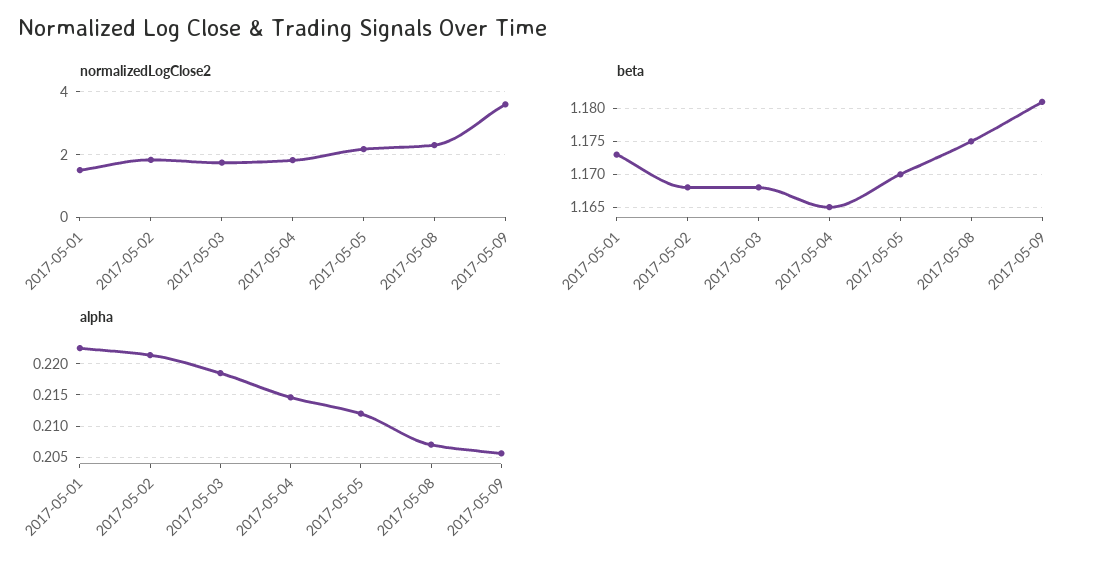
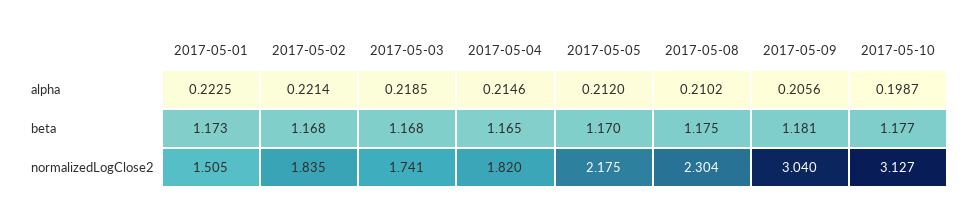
normalizedLogClose2, 2017-05-09: 3.6 -> 3.04
alpha, 2017-05-08: 0.207 -> 0.2102
alpha, 2017-05-10: none -> 0.1987
beta, 2017-05-10: none -> 1.177
normalizedLogClose2, 2017-05-10: none -> 3.127

